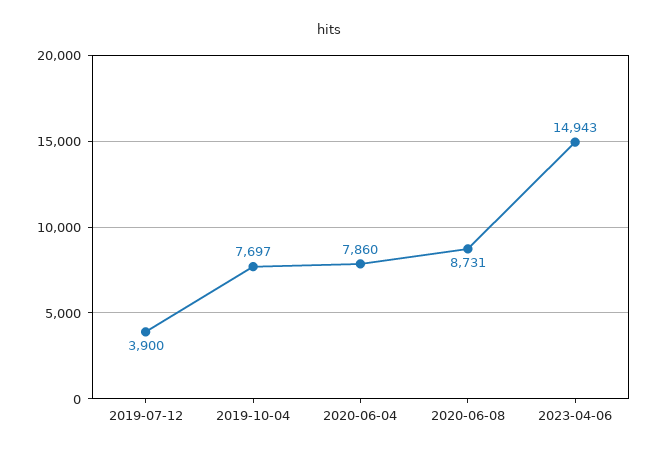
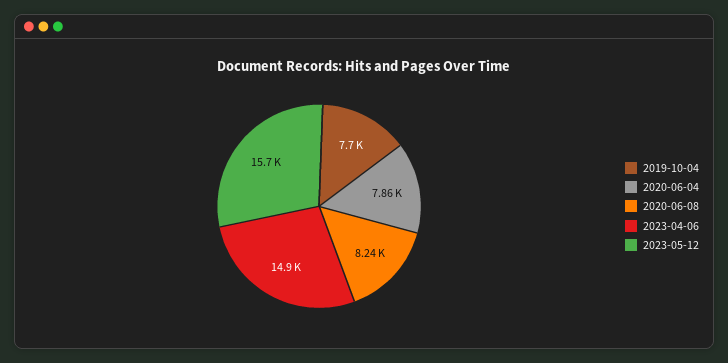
2019-07-12: 3900 -> none
2020-06-08: 8731 -> 8240
2023-05-12: none -> 15700

